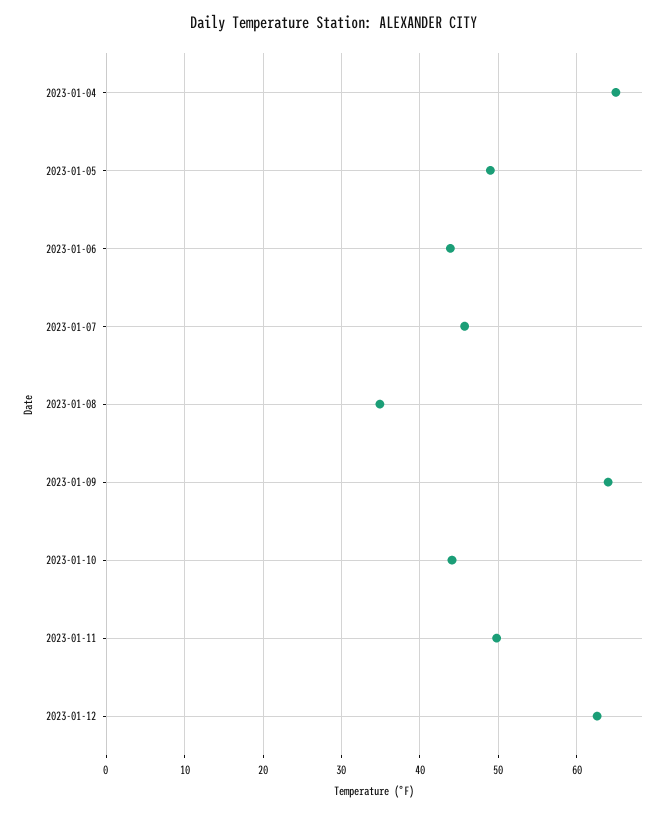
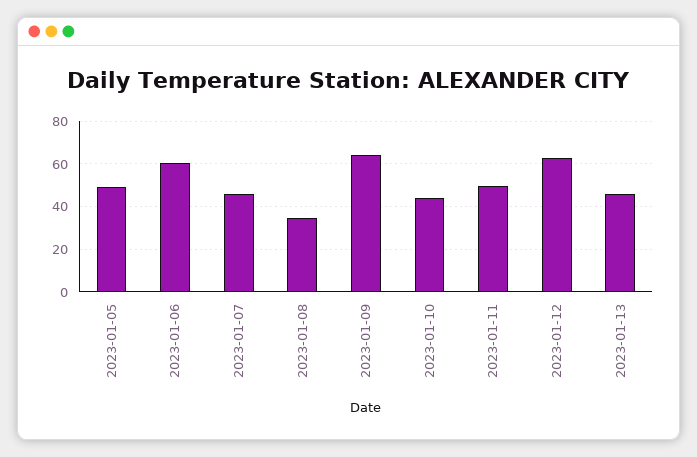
2023-01-04: 65 -> none
2023-01-06: 44 -> 60
2023-01-13: none -> 45

